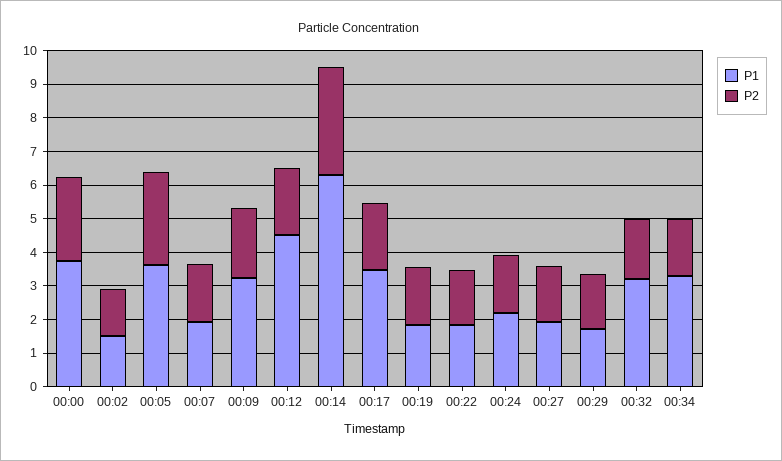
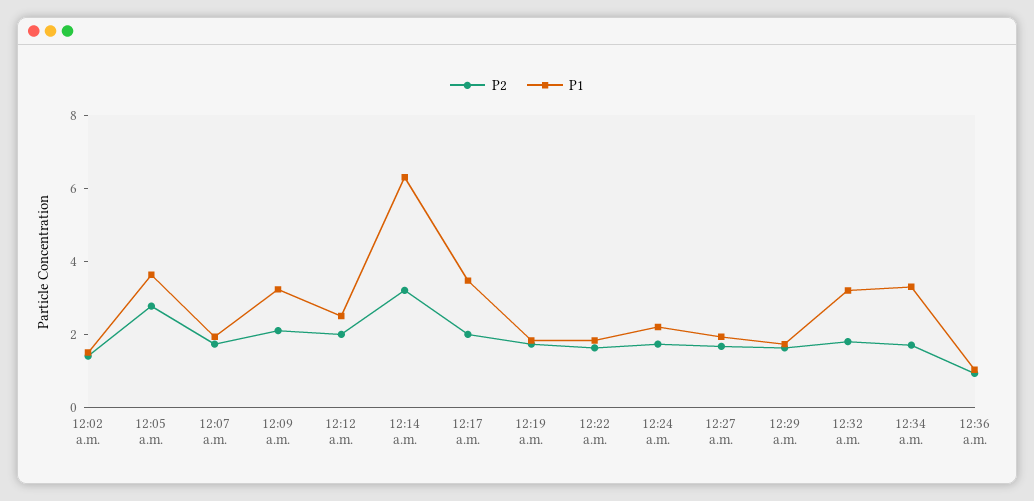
P1, 00:00: 3.75 -> none
P2, 00:00: 2.5 -> none
P1, 00:12: 4.5 -> 2.5
P2, 12:36 a.m.: none -> 1
P1, 12:36 a.m.: none -> 1

